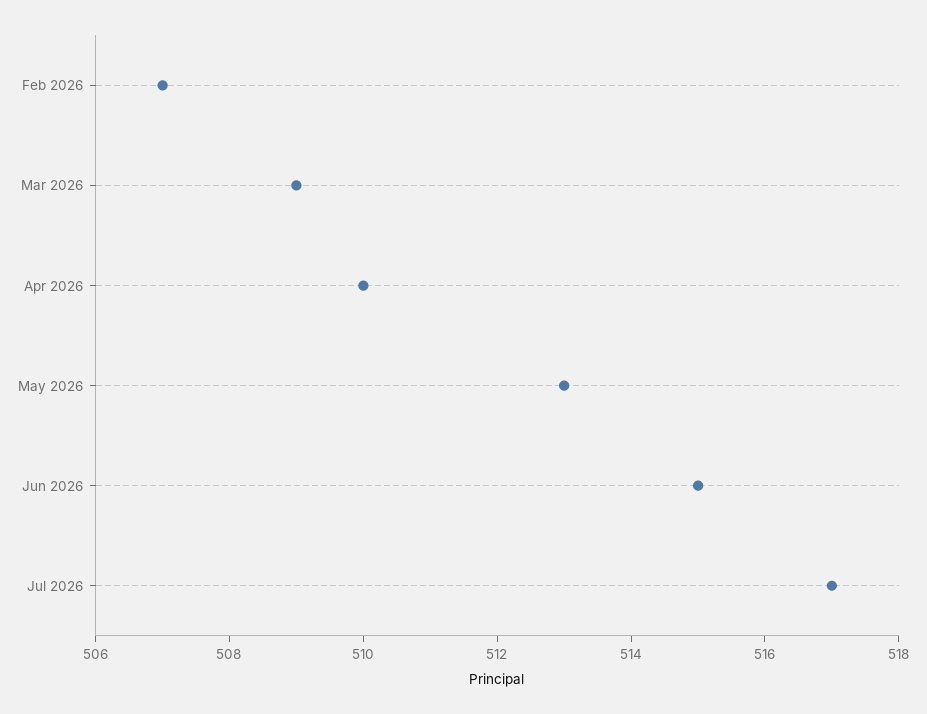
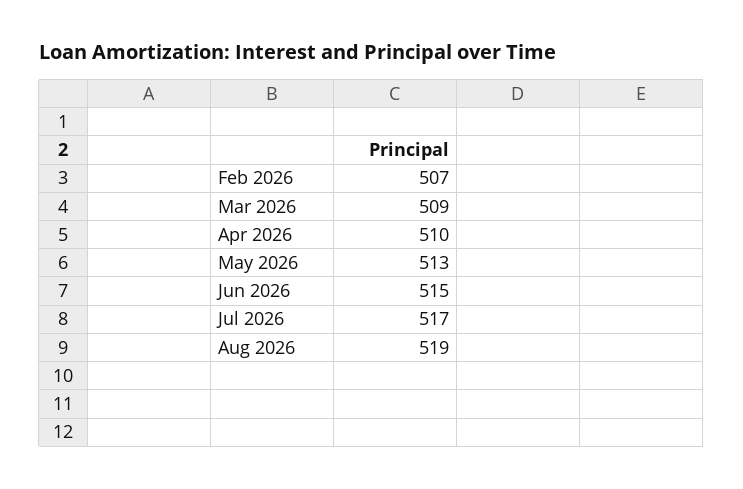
Aug 2026: none -> 519

